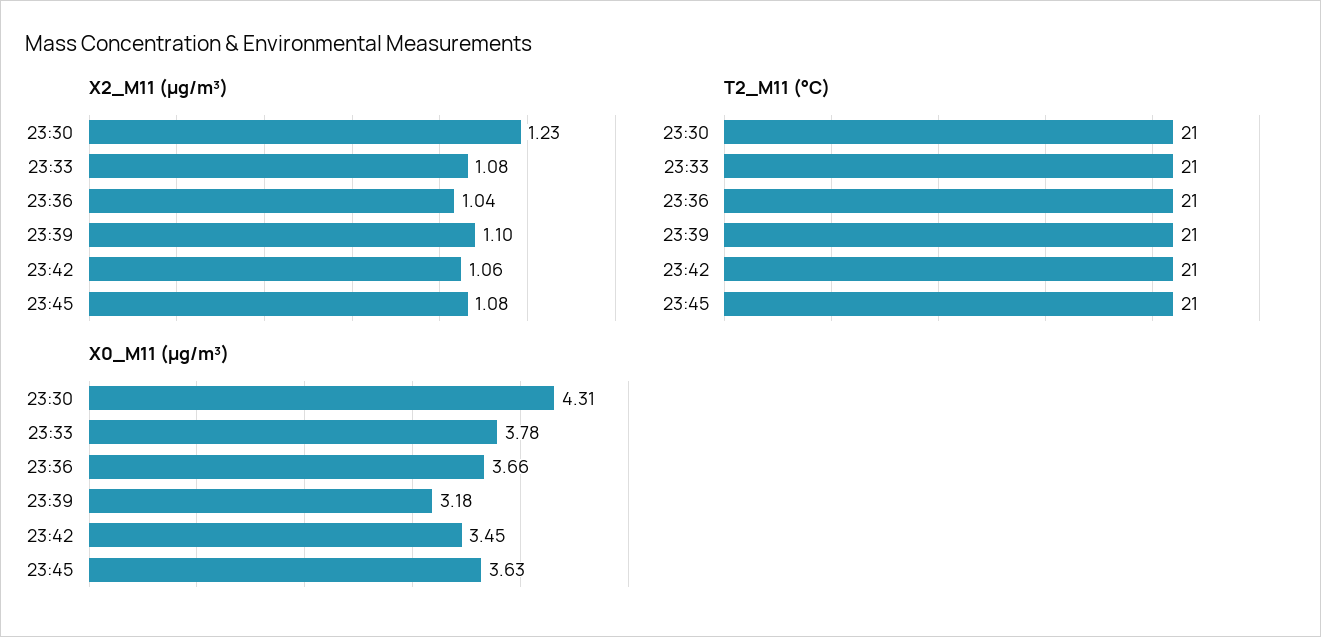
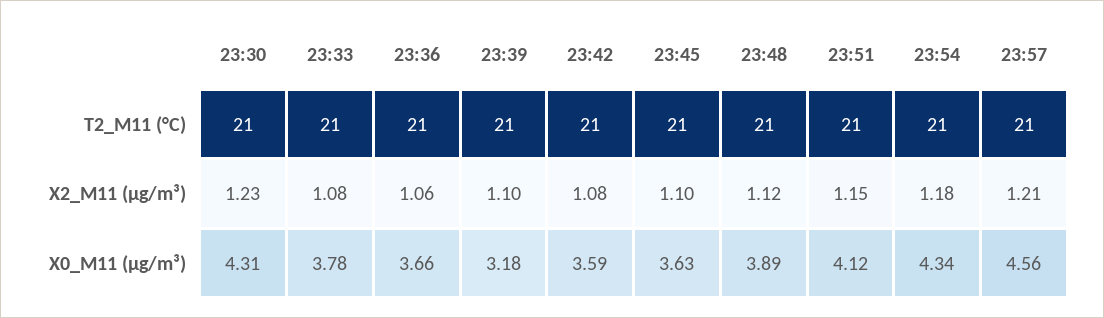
X2_M11 (μg/m³), 23:36: 1.04 -> 1.06
X2_M11 (μg/m³), 23:42: 1.06 -> 1.08
X2_M11 (μg/m³), 23:45: 1.08 -> 1.1
X0_M11 (μg/m³), 23:42: 3.45 -> 3.59
T2_M11 (°C), 23:48: none -> 21
T2_M11 (°C), 23:51: none -> 21
T2_M11 (°C), 23:54: none -> 21
T2_M11 (°C), 23:57: none -> 21
X2_M11 (μg/m³), 23:48: none -> 1.12
X2_M11 (μg/m³), 23:51: none -> 1.15
X2_M11 (μg/m³), 23:54: none -> 1.18
X2_M11 (μg/m³), 23:57: none -> 1.21
X0_M11 (μg/m³), 23:48: none -> 3.89
X0_M11 (μg/m³), 23:51: none -> 4.12
X0_M11 (μg/m³), 23:54: none -> 4.34
X0_M11 (μg/m³), 23:57: none -> 4.56

